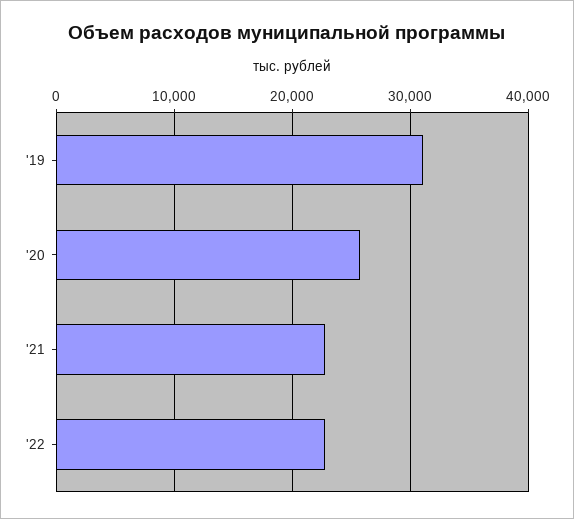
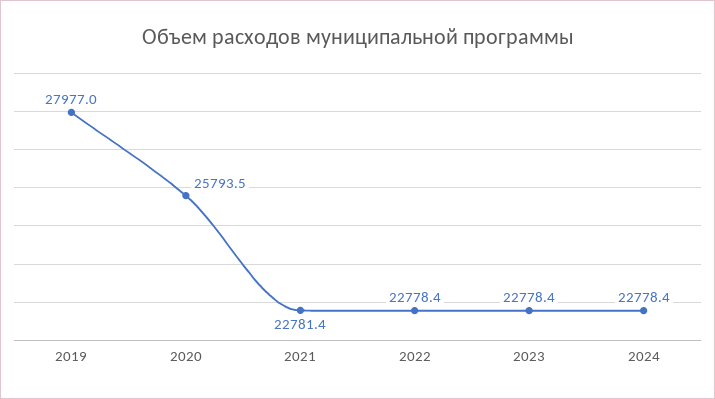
'19: 31000 -> 27977
2023: none -> 22778.4
2024: none -> 22778.4

